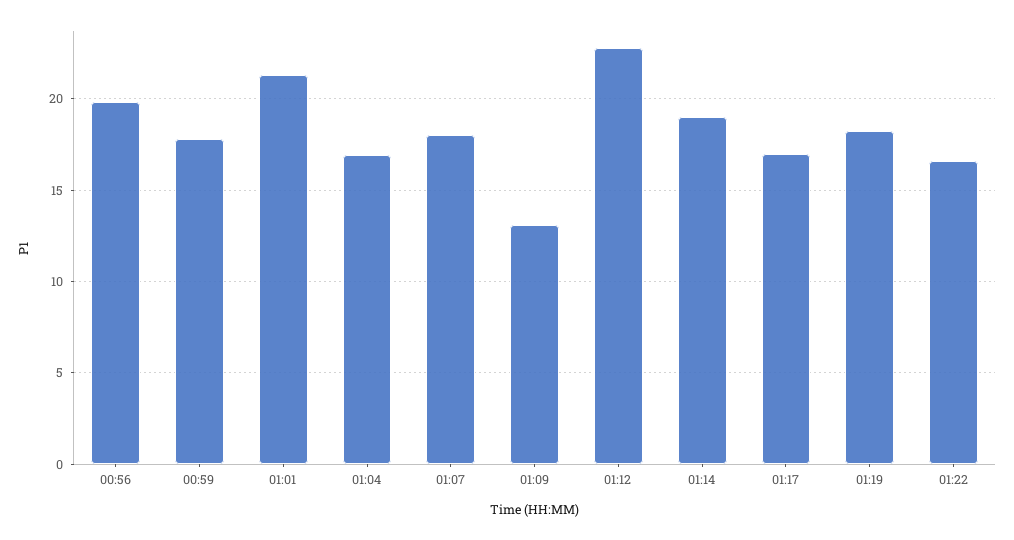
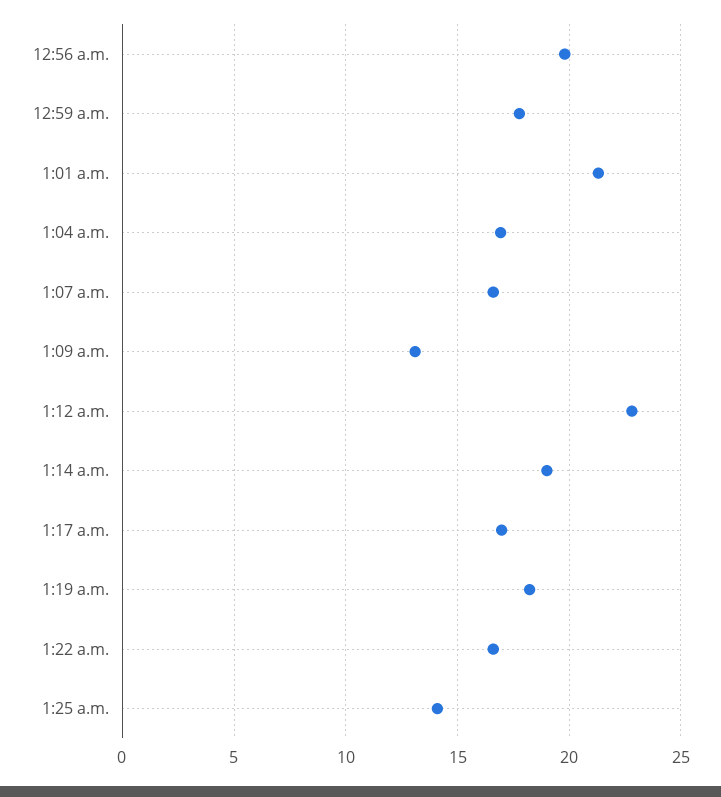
01:07: 18 -> 16.5
1:25 a.m.: none -> 14

